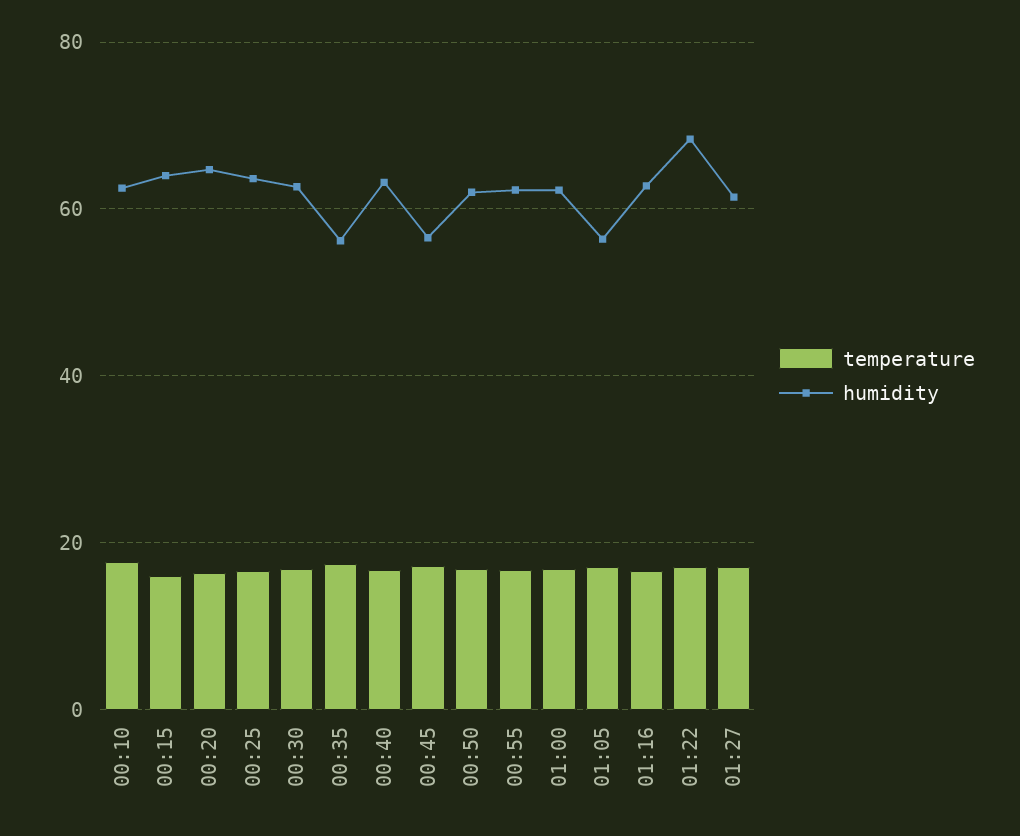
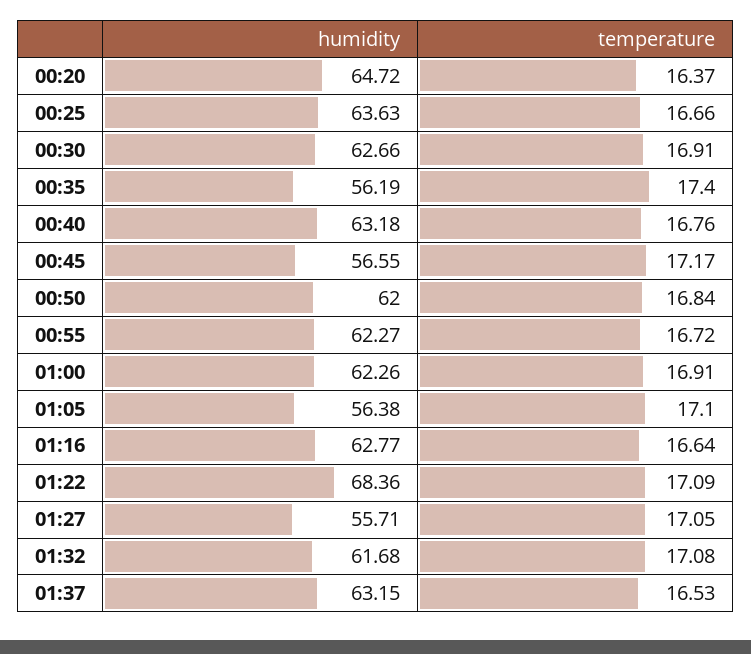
temperature, 00:10: 18 -> none
humidity, 00:10: 62 -> none
temperature, 00:15: 16 -> none
humidity, 00:15: 64 -> none
humidity, 01:27: 62 -> 55.71
humidity, 01:32: none -> 61.68
temperature, 01:32: none -> 17.08
humidity, 01:37: none -> 63.15
temperature, 01:37: none -> 16.53

